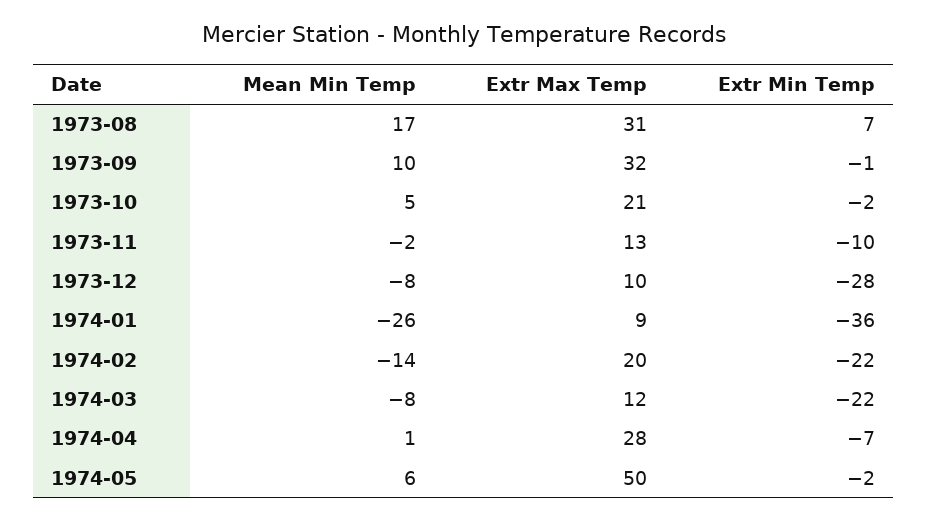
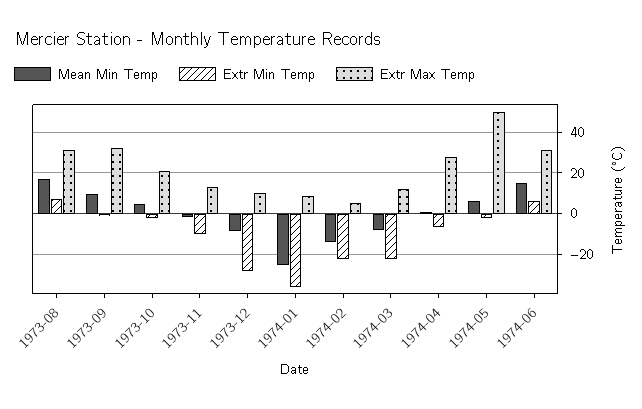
Extr Max Temp, 1974-02: 20 -> 5
Mean Min Temp, 1974-06: none -> 15
Extr Min Temp, 1974-06: none -> 5
Extr Max Temp, 1974-06: none -> 30

